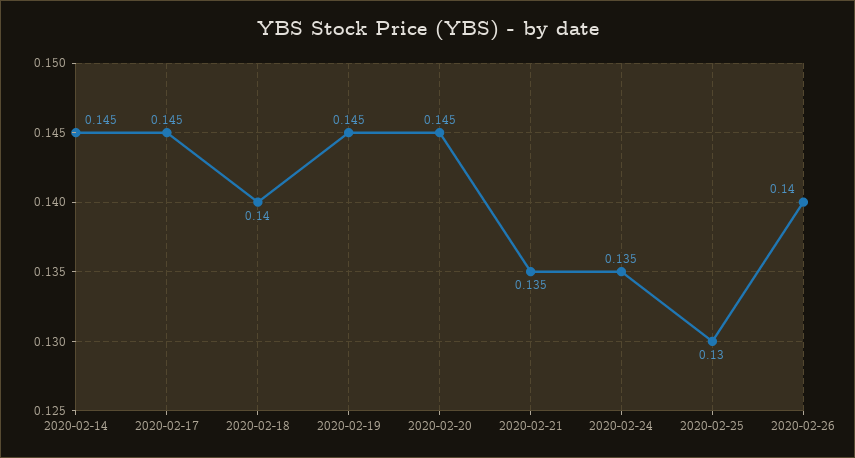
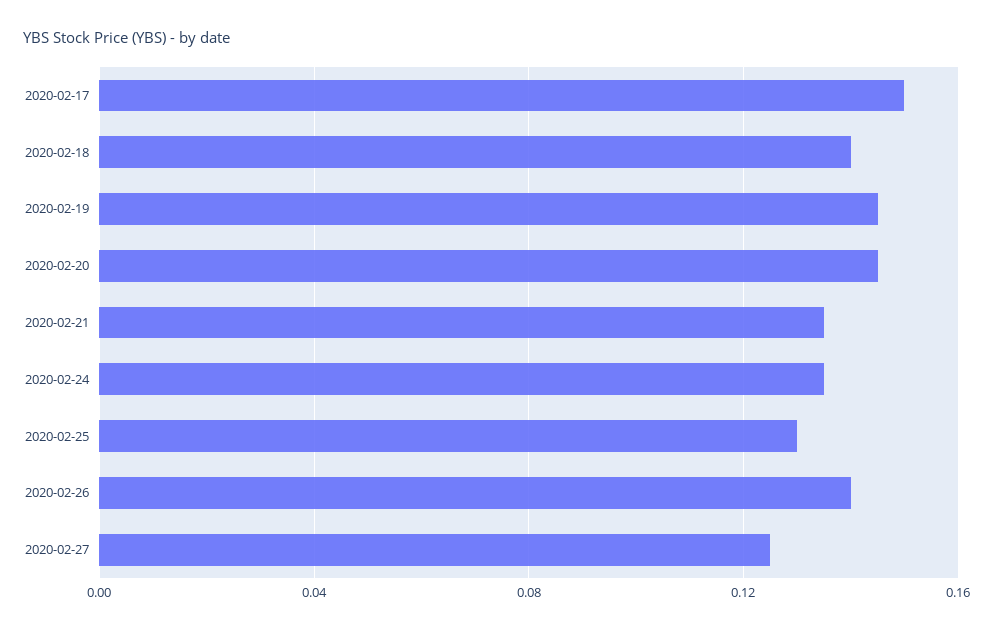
2020-02-14: 0.145 -> none
2020-02-17: 0.145 -> 0.15
2020-02-27: none -> 0.125

